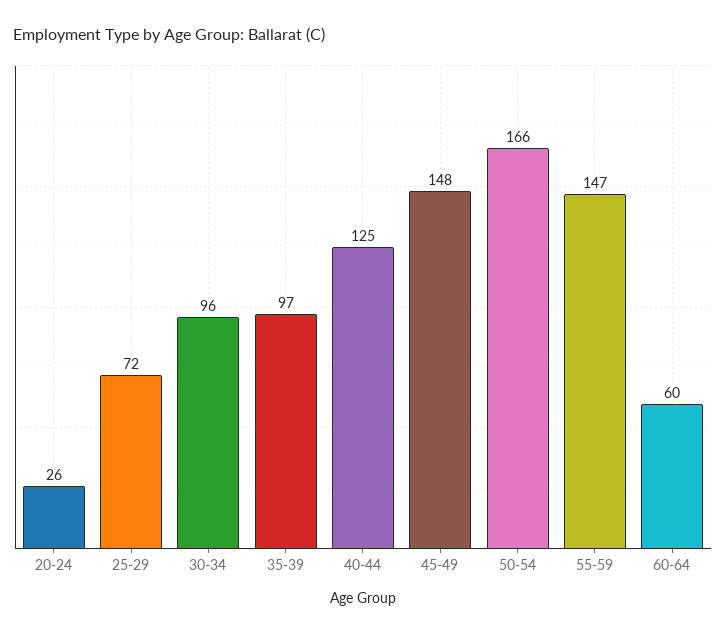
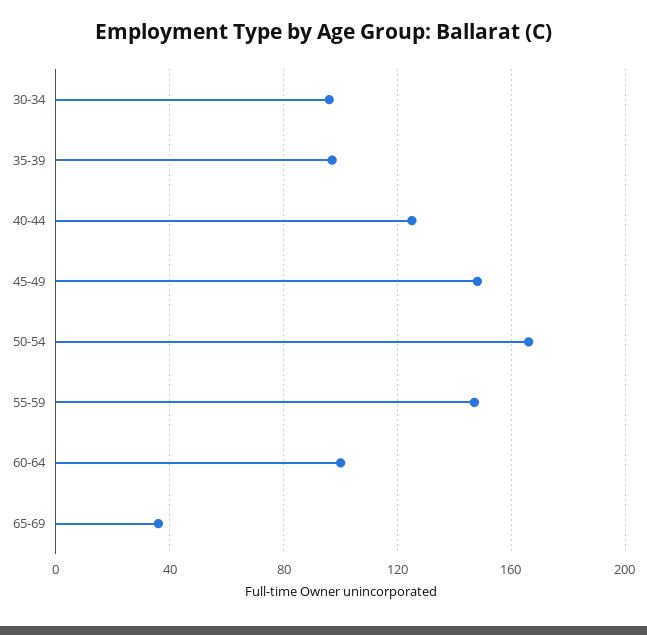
20-24: 26 -> none
25-29: 72 -> none
60-64: 60 -> 100
65-69: none -> 35

